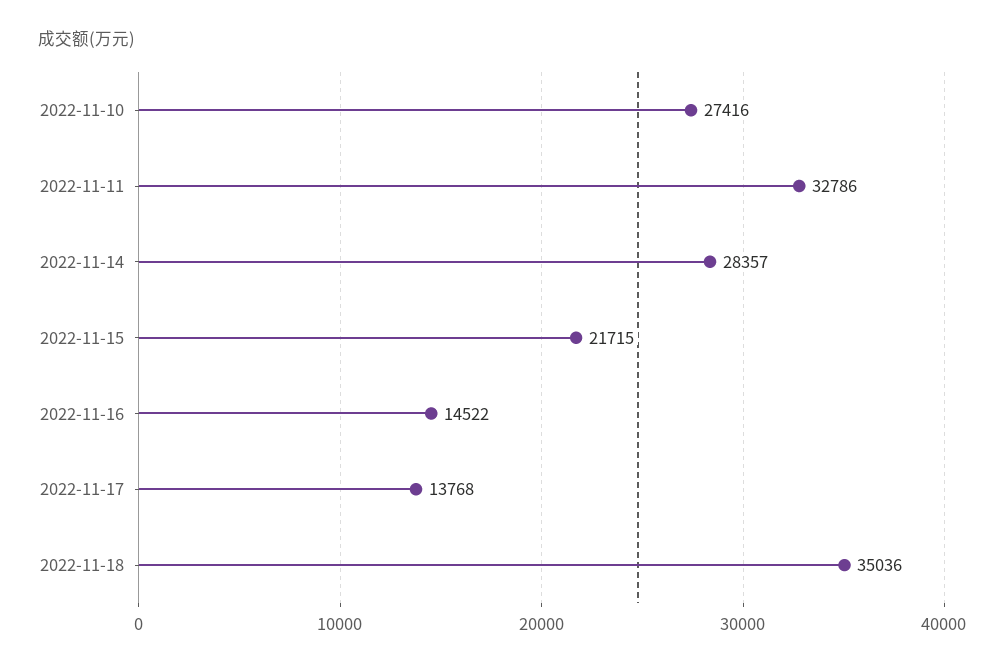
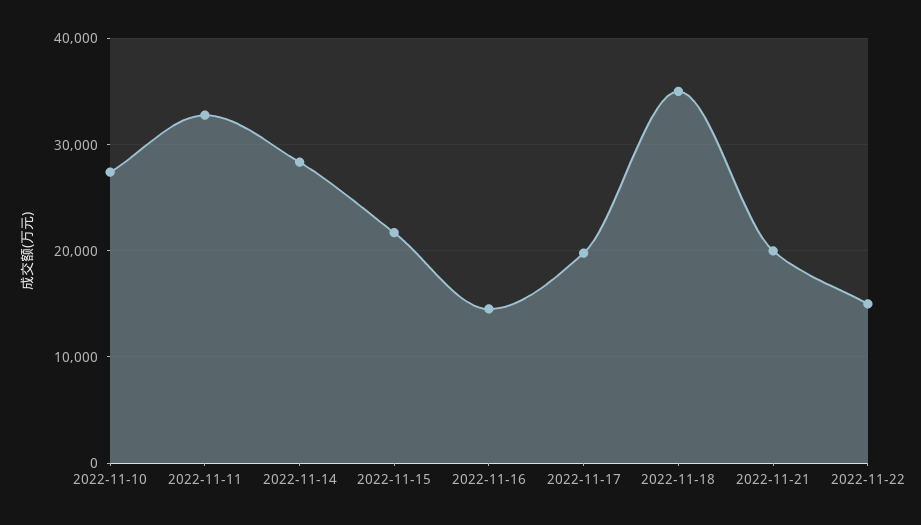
2022-11-17: 13768 -> 20000
2022-11-21: none -> 20000
2022-11-22: none -> 15000

